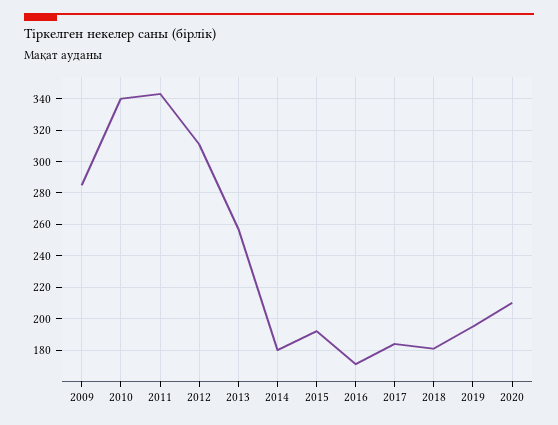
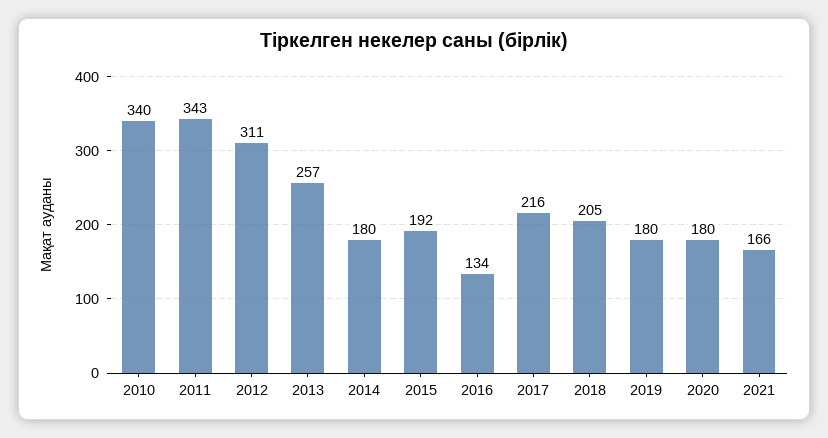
2009: 285 -> none
2016: 170 -> 134
2017: 185 -> 216
2018: 180 -> 205
2019: 195 -> 180
2020: 210 -> 180
2021: none -> 166

